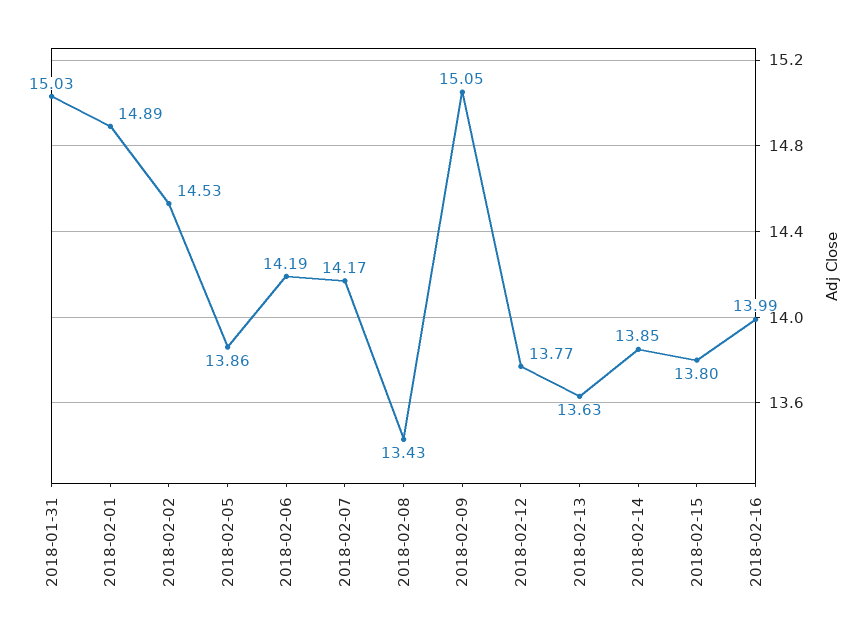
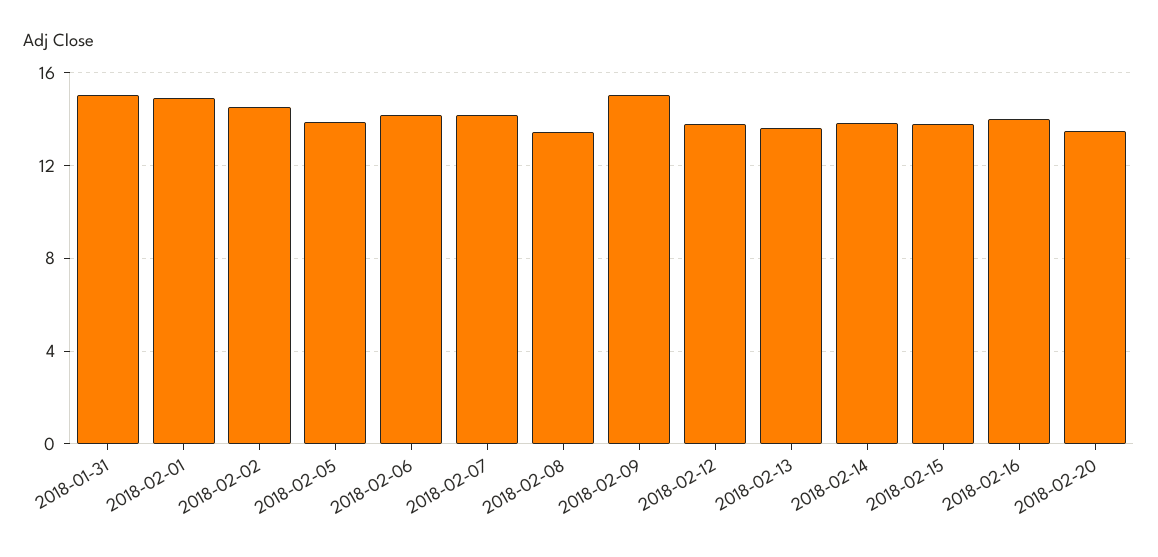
2018-02-20: none -> 13.5

